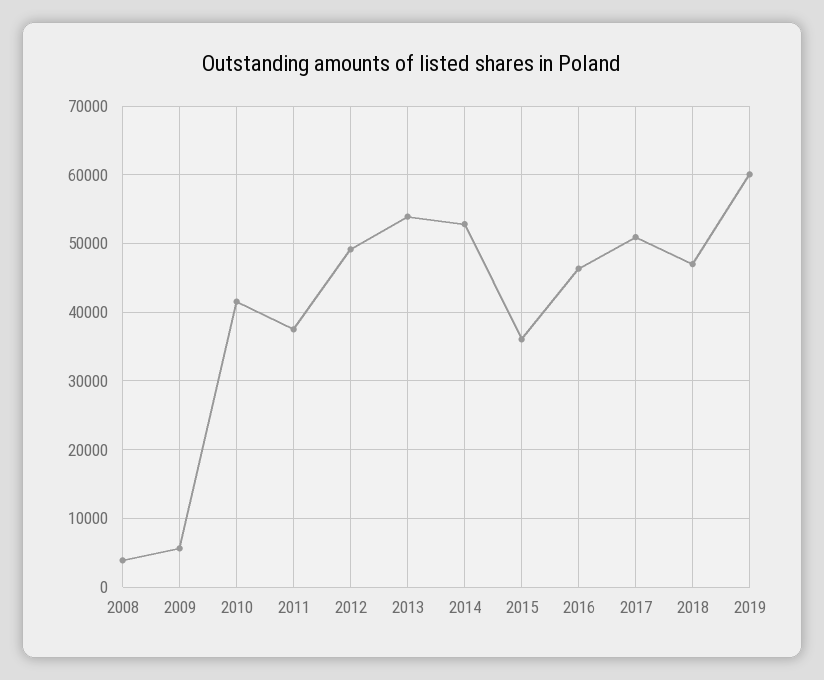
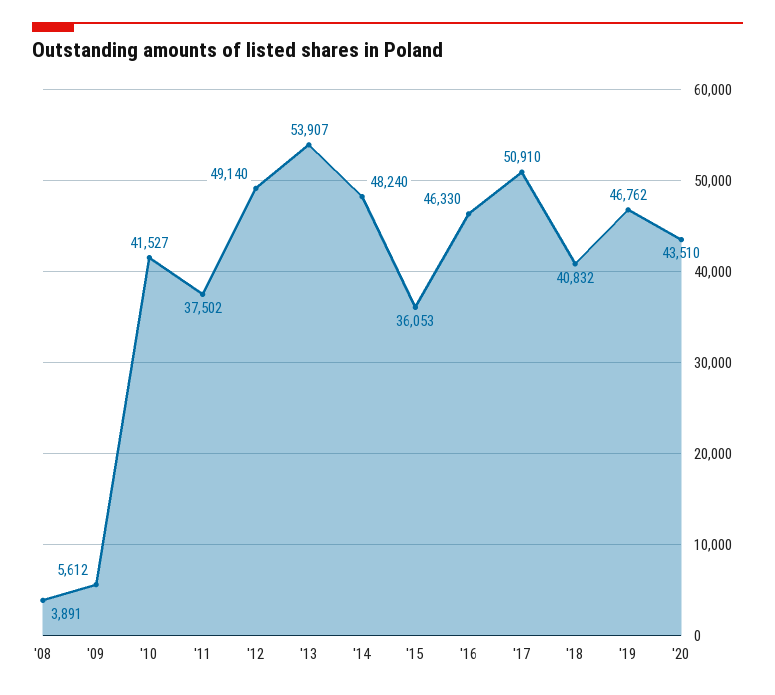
2014: 53000 -> 48240
2018: 47000 -> 40832
2019: 60000 -> 46762
'20: none -> 43510

